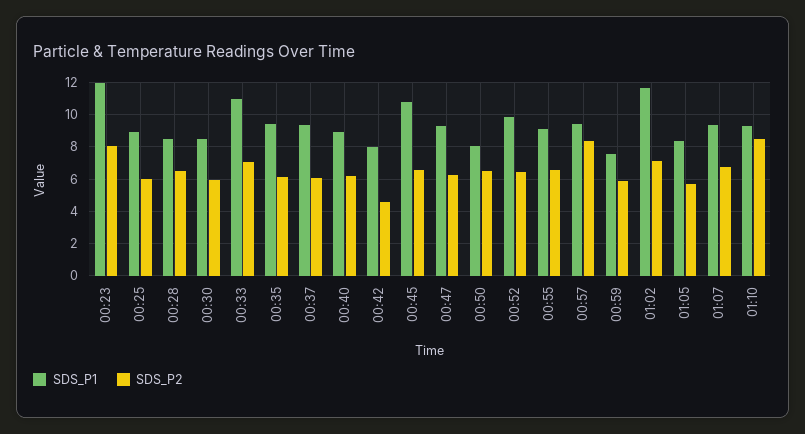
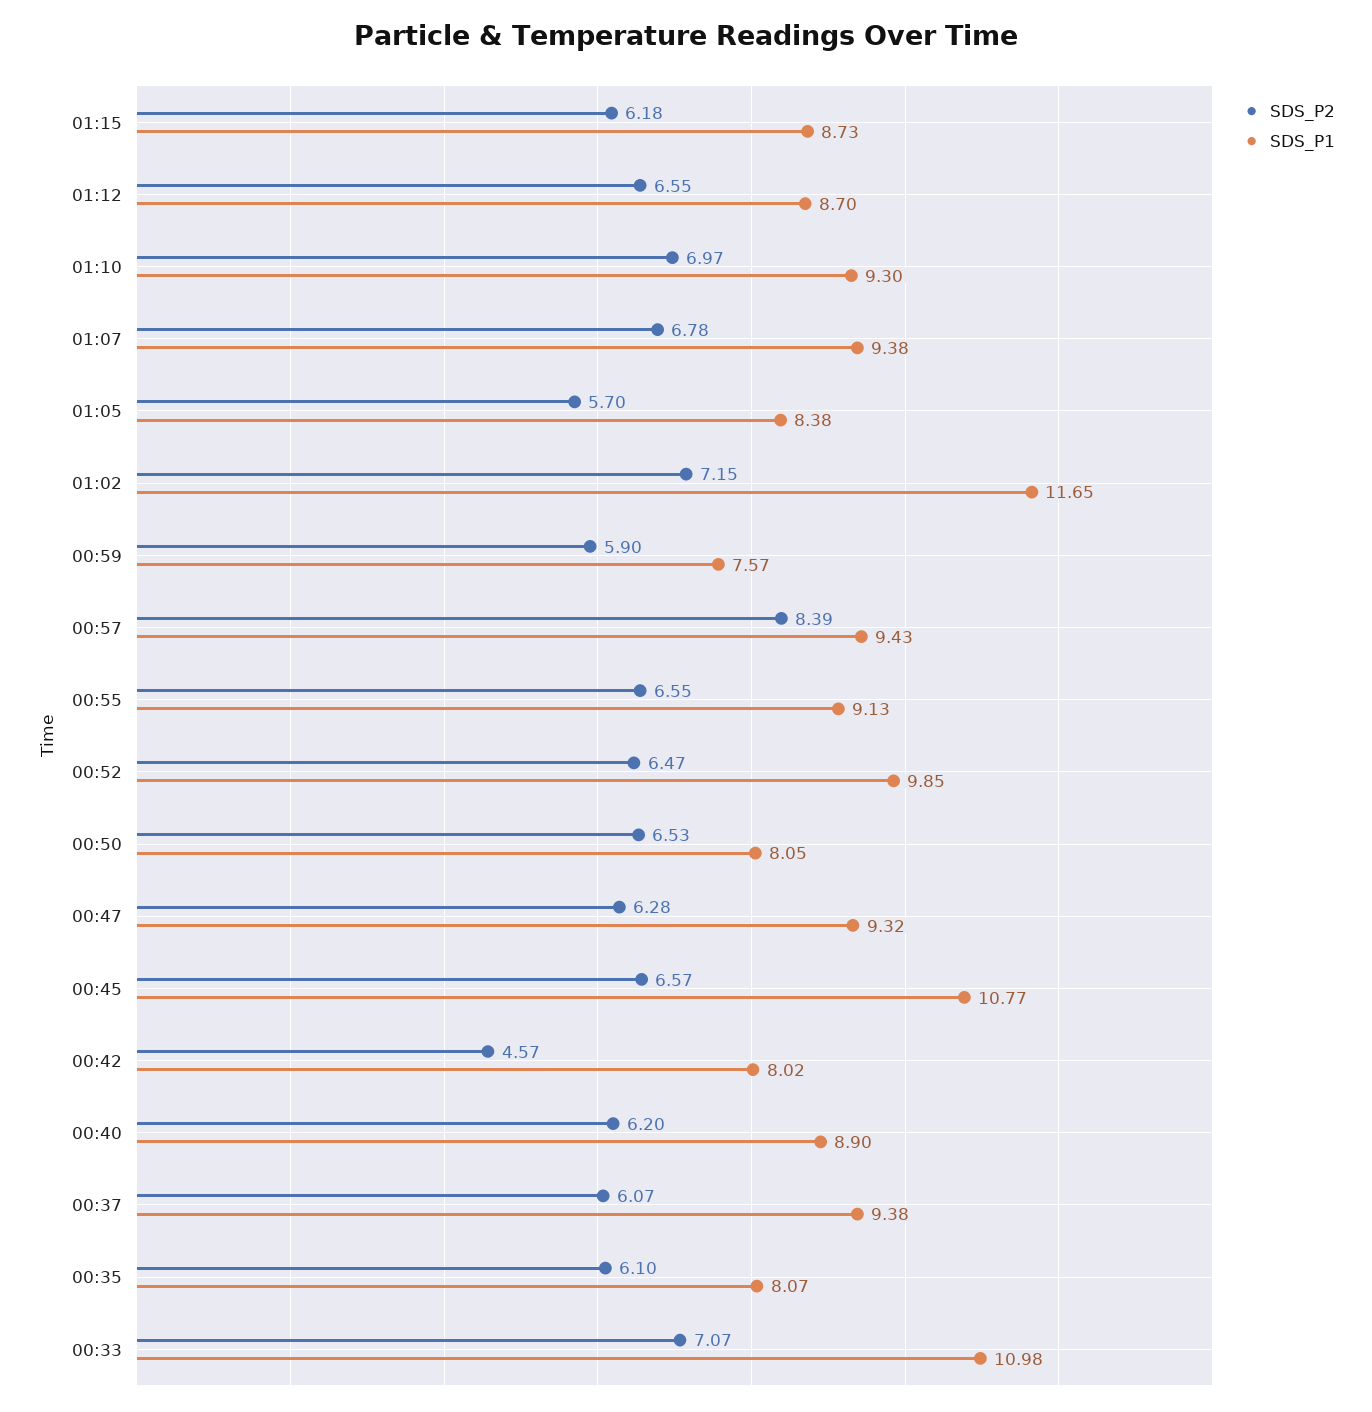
SDS_P1, 00:23: 12 -> none
SDS_P2, 00:23: 8 -> none
SDS_P1, 00:25: 9 -> none
SDS_P2, 00:25: 6 -> none
SDS_P1, 00:28: 8.5 -> none
SDS_P2, 00:28: 6.5 -> none
SDS_P1, 00:30: 8.5 -> none
SDS_P2, 00:30: 6 -> none
SDS_P1, 00:35: 9.5 -> 8.07
SDS_P2, 01:10: 8.5 -> 6.97
SDS_P2, 01:15: none -> 6.18
SDS_P1, 01:15: none -> 8.73
SDS_P2, 01:12: none -> 6.55
SDS_P1, 01:12: none -> 8.7

